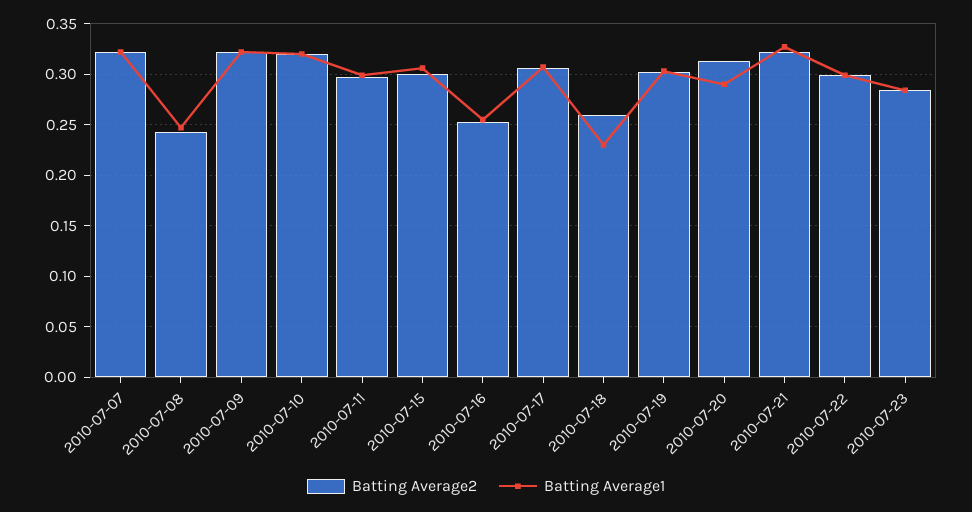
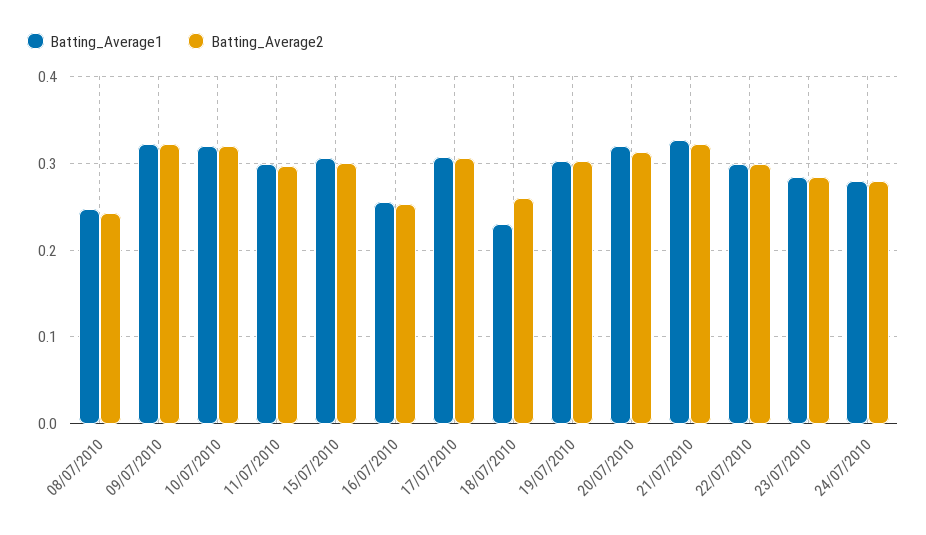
Batting Average2, 2010-07-07: 0.32 -> none
Batting Average1, 2010-07-07: 0.32 -> none
Batting Average1, 2010-07-20: 0.29 -> 0.32
Batting Average1, 24/07/2010: none -> 0.28
Batting Average2, 24/07/2010: none -> 0.28

